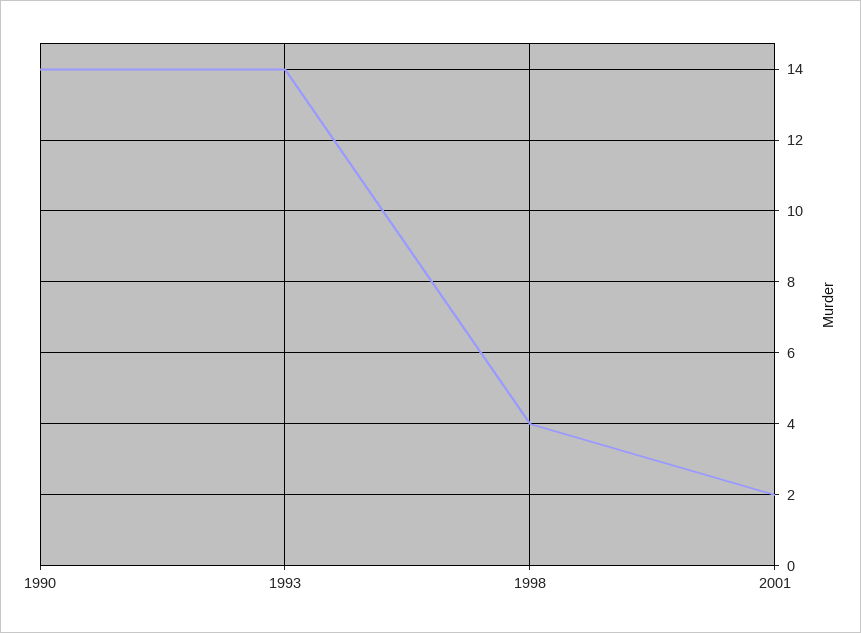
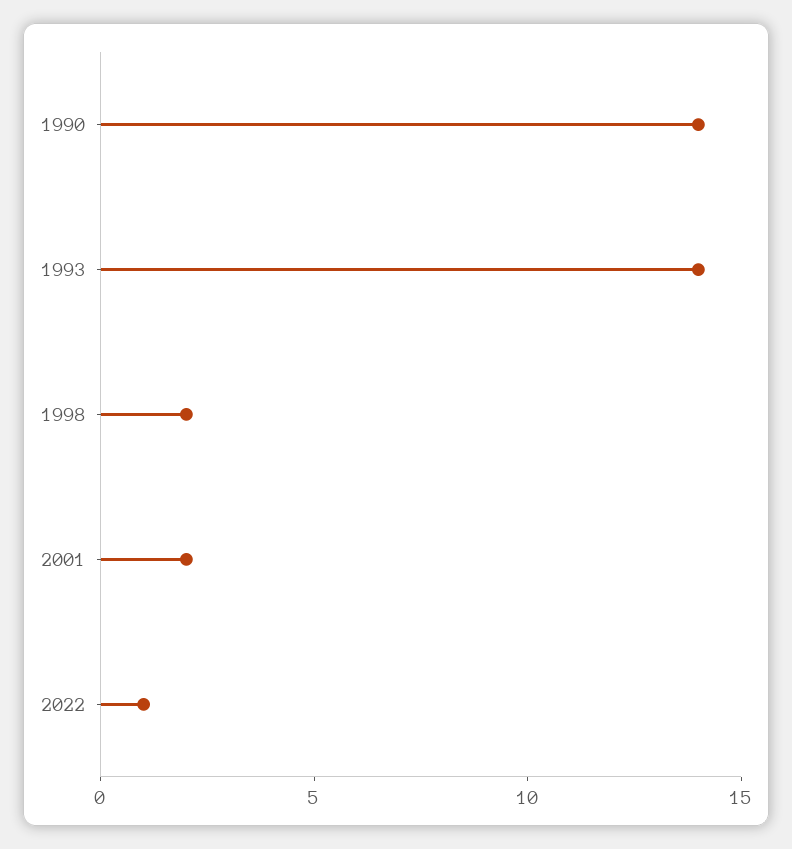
1998: 4 -> 2
2022: none -> 1

